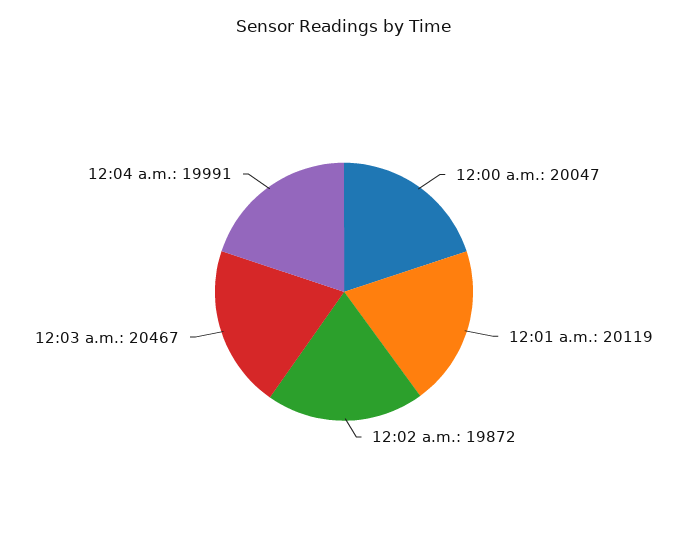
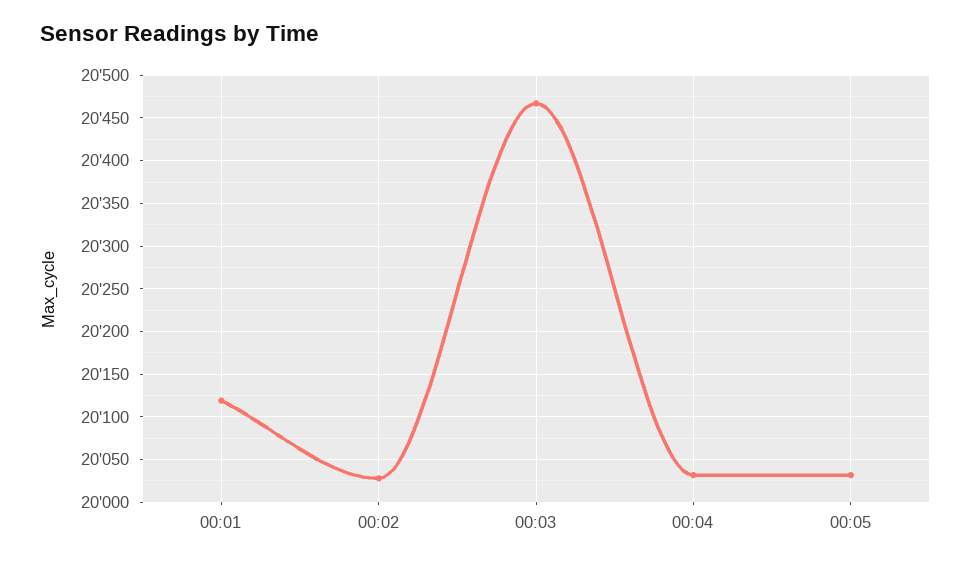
12:00 a.m.: 20047 -> none
12:02 a.m.: 19872 -> 20030
12:04 a.m.: 19991 -> 20030
00:05: none -> 20030

